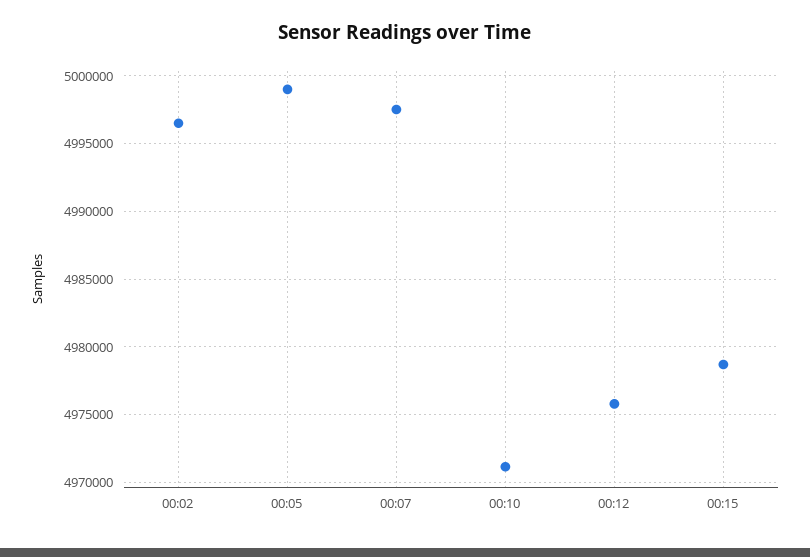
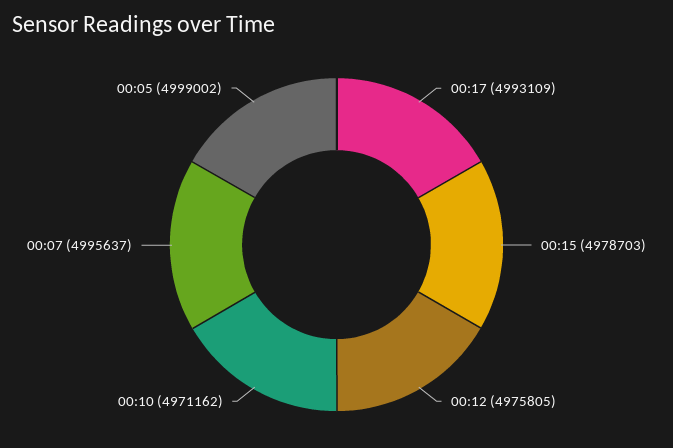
00:02: 4996500 -> none
00:07: 4997500 -> 4995637
00:17: none -> 4993109

